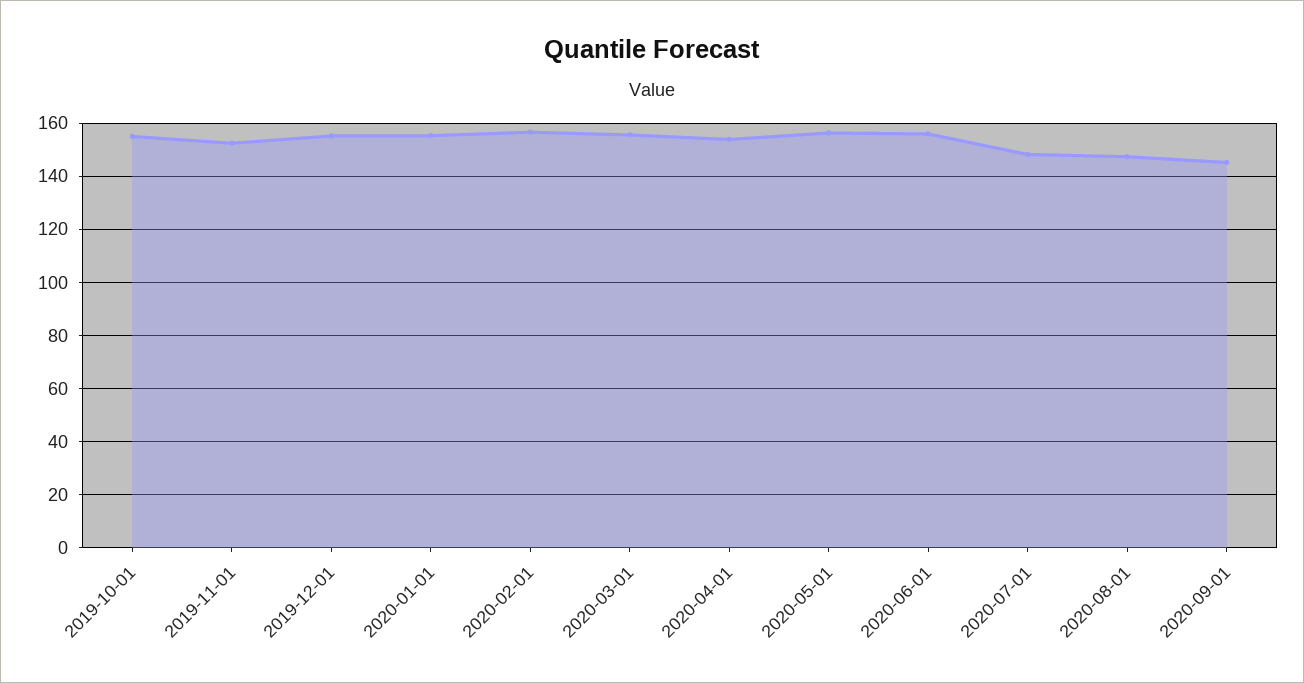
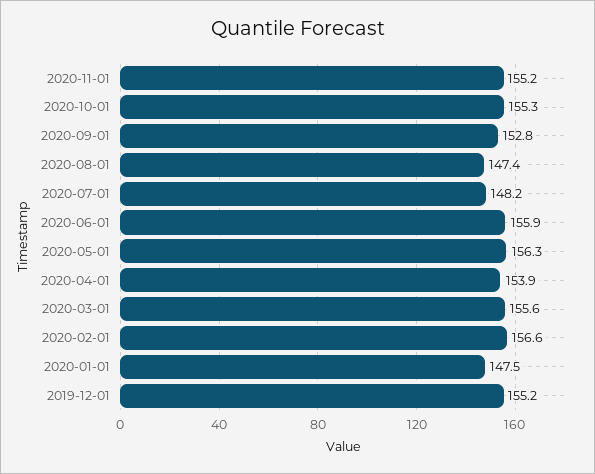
2019-10-01: 155 -> none
2019-11-01: 152.5 -> none
2020-01-01: 155 -> 147.5
2020-09-01: 145 -> 152.8
2020-11-01: none -> 155.2
2020-10-01: none -> 155.3

